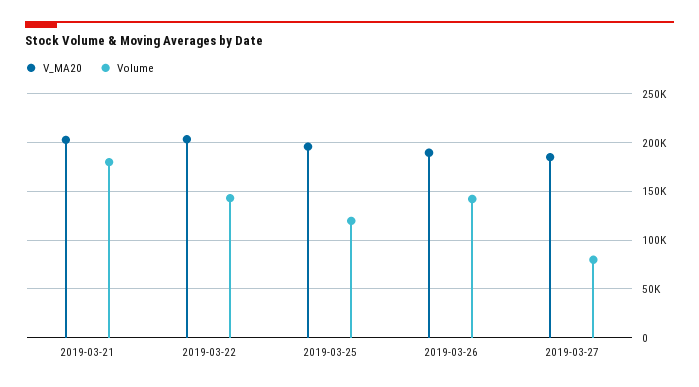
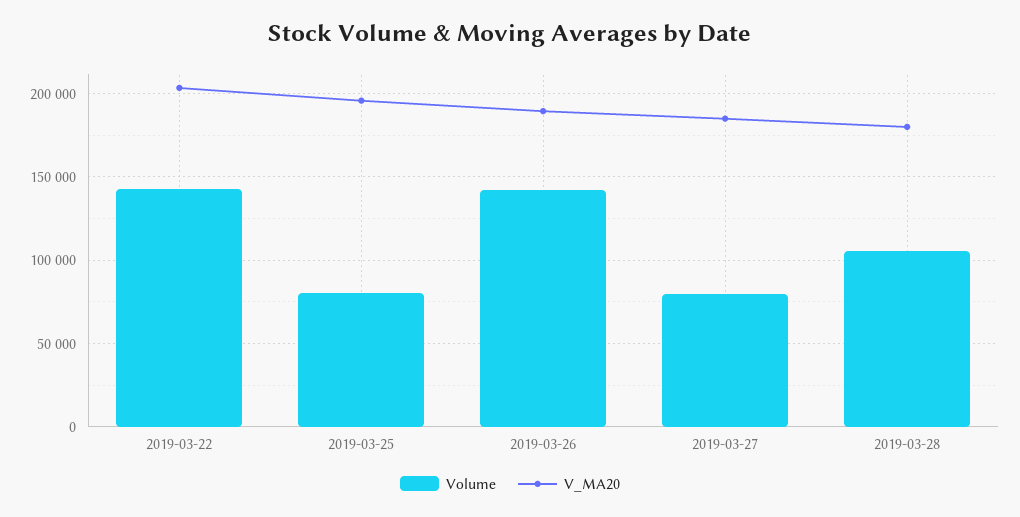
V_MA20, 2019-03-21: 200000 -> none
Volume, 2019-03-21: 180000 -> none
Volume, 2019-03-25: 120000 -> 80000
Volume, 2019-03-28: none -> 105000
V_MA20, 2019-03-28: none -> 180000

